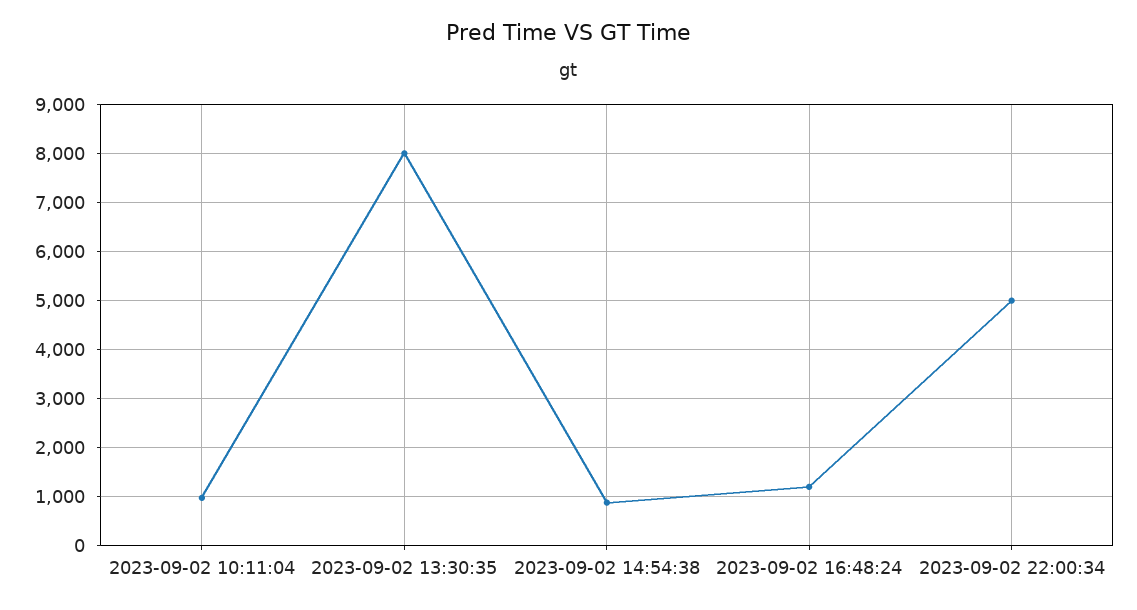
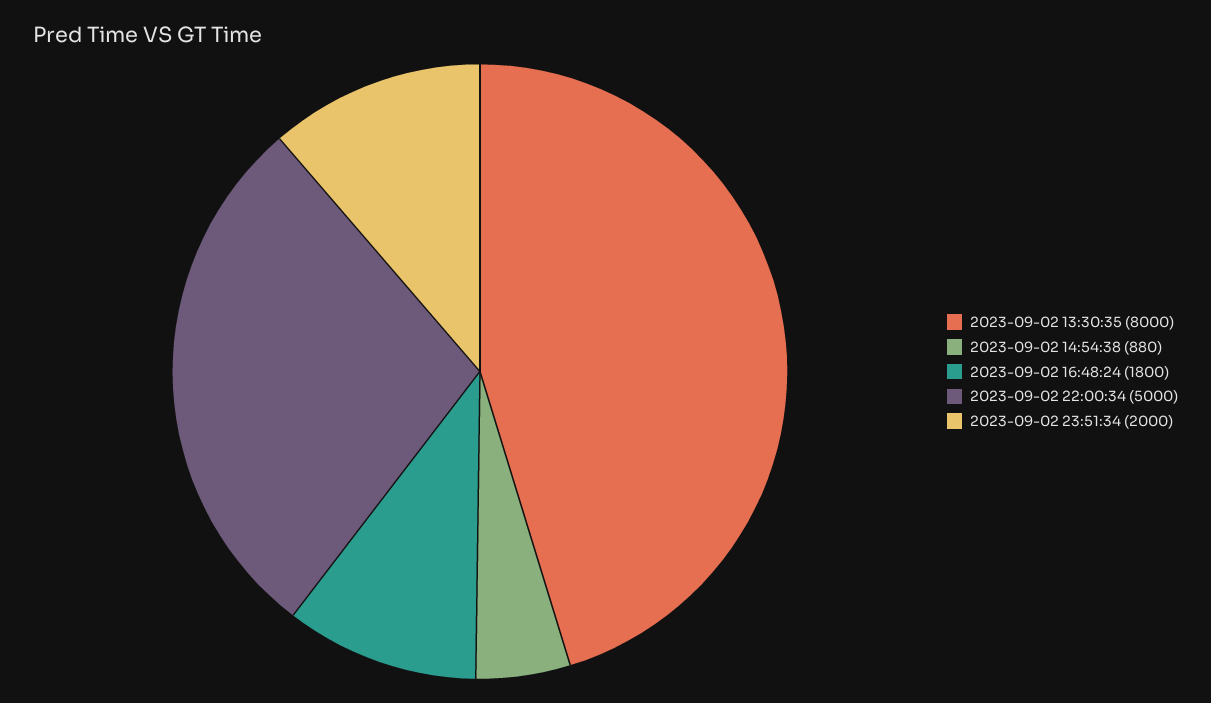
2023-09-02 10:11:04: 1000 -> none
2023-09-02 16:48:24: 1200 -> 1800
2023-09-02 23:51:34: none -> 2000

